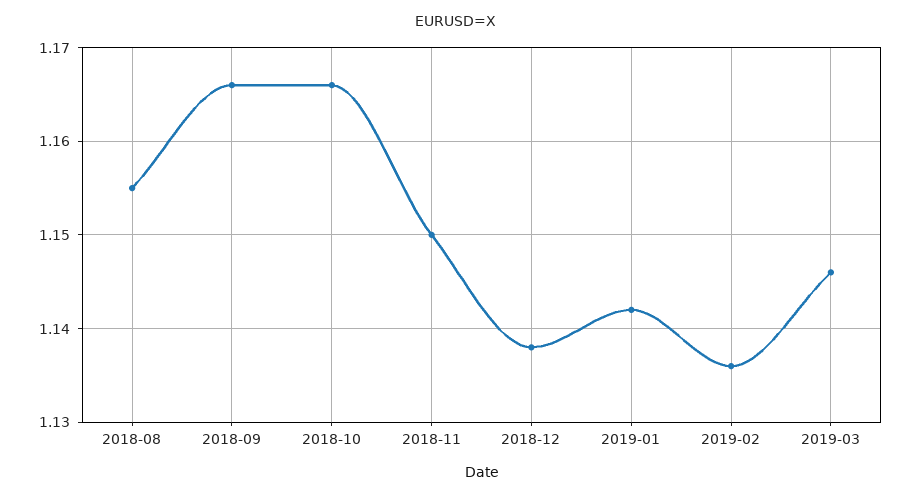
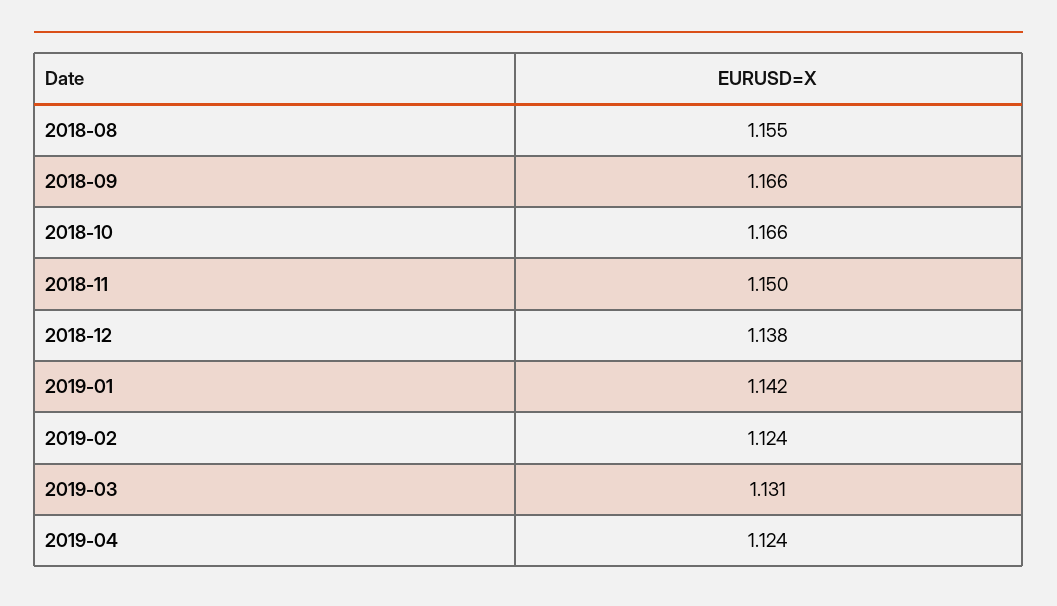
2019-02: 1.136 -> 1.124
2019-03: 1.146 -> 1.131
2019-04: none -> 1.124

